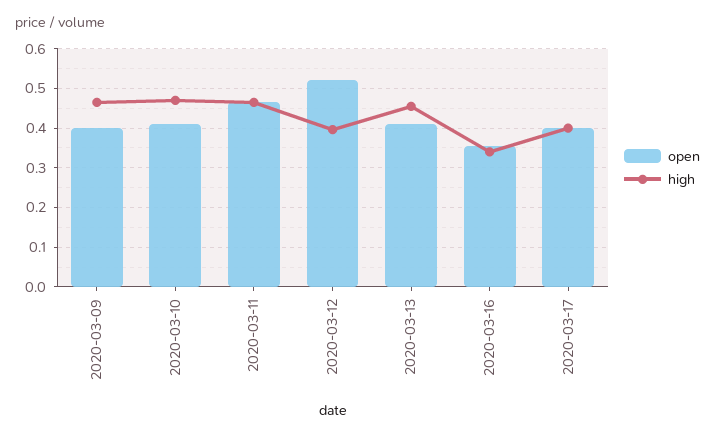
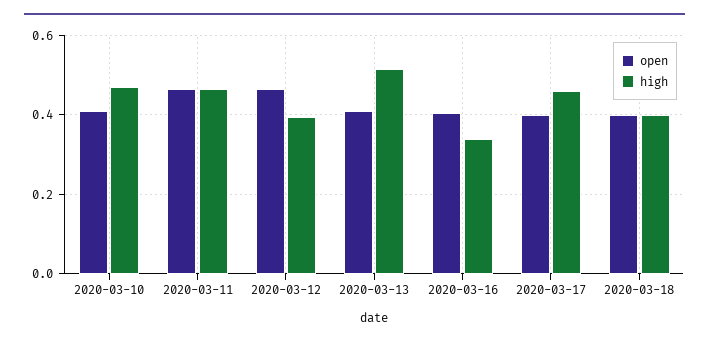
open, 2020-03-09: 0.4 -> none
high, 2020-03-09: 0.46 -> none
open, 2020-03-12: 0.52 -> 0.46
high, 2020-03-13: 0.46 -> 0.52
open, 2020-03-16: 0.36 -> 0.4
high, 2020-03-17: 0.4 -> 0.46
open, 2020-03-18: none -> 0.4
high, 2020-03-18: none -> 0.4

